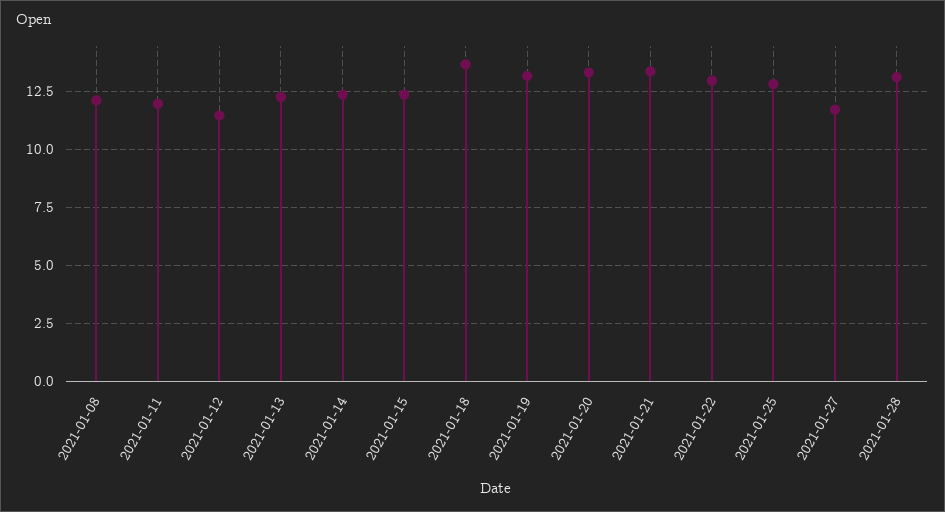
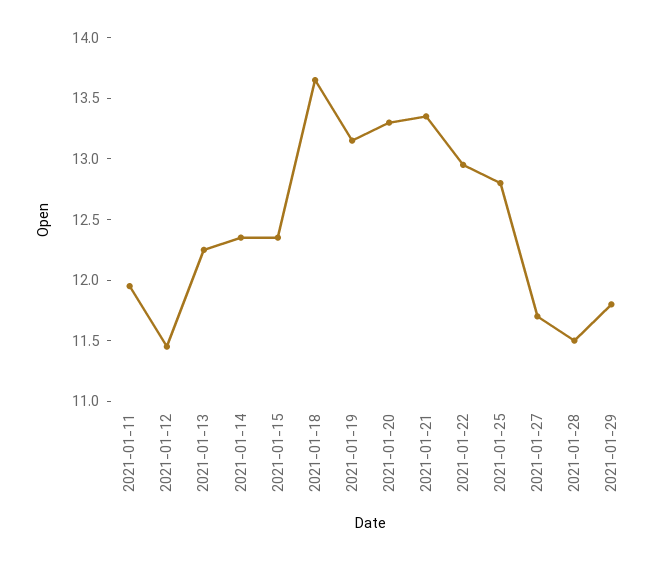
2021-01-08: 12 -> none
2021-01-28: 13 -> 11.5
2021-01-29: none -> 11.8

